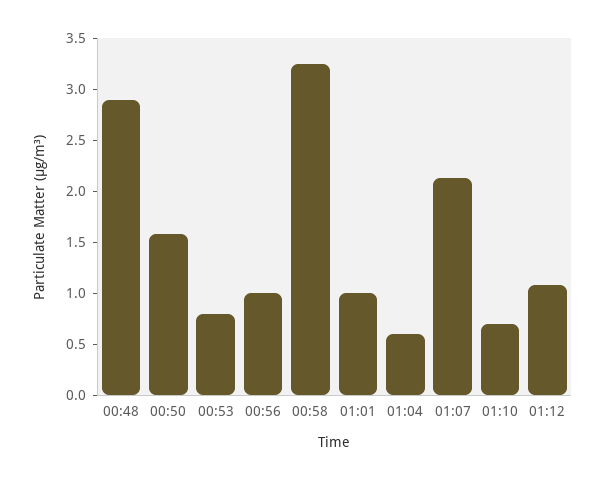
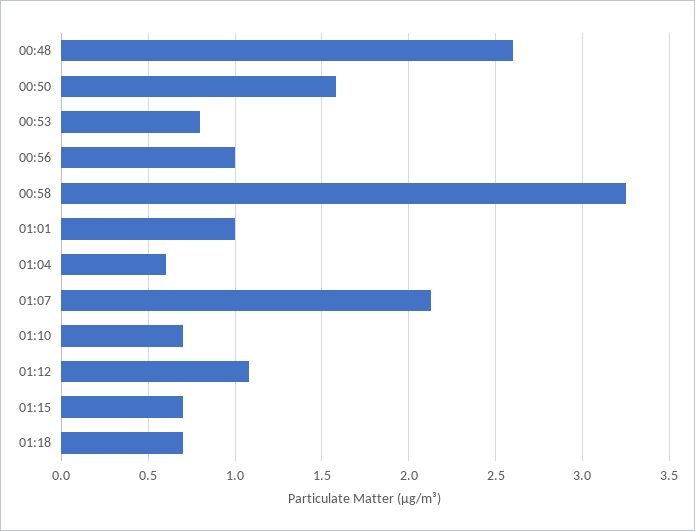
00:48: 2.9 -> 2.6
01:15: none -> 0.7
01:18: none -> 0.7

